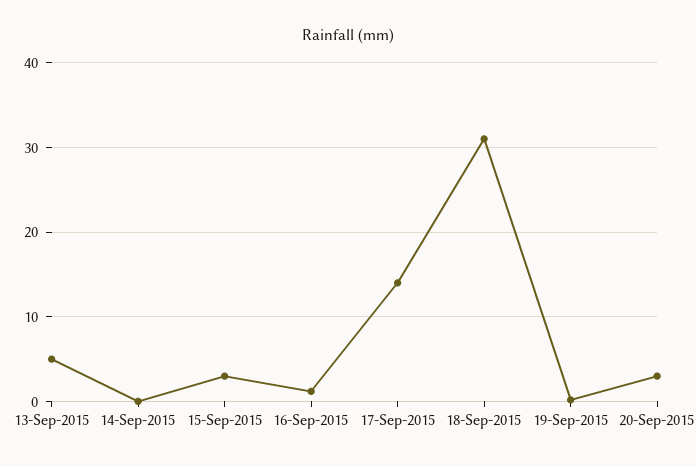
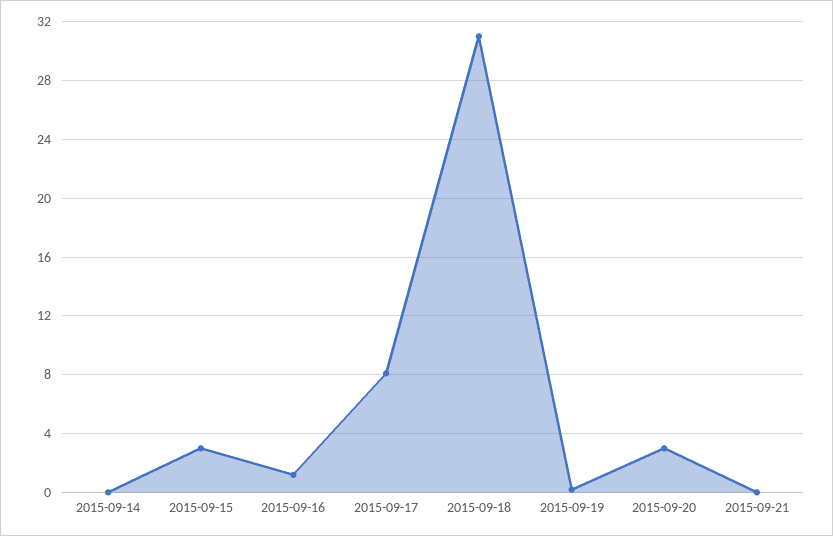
13-Sep-2015: 5 -> none
17-Sep-2015: 14 -> 8
2015-09-21: none -> 0

